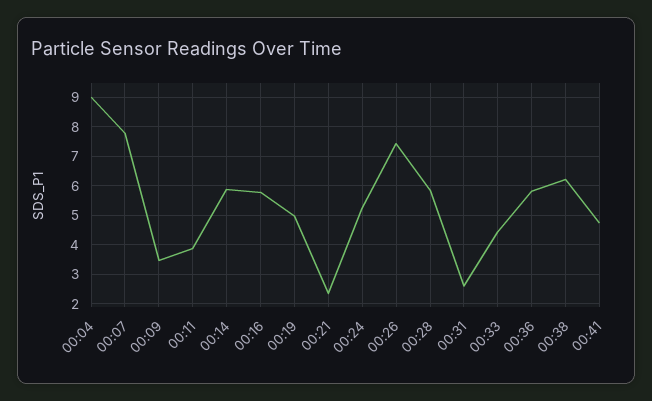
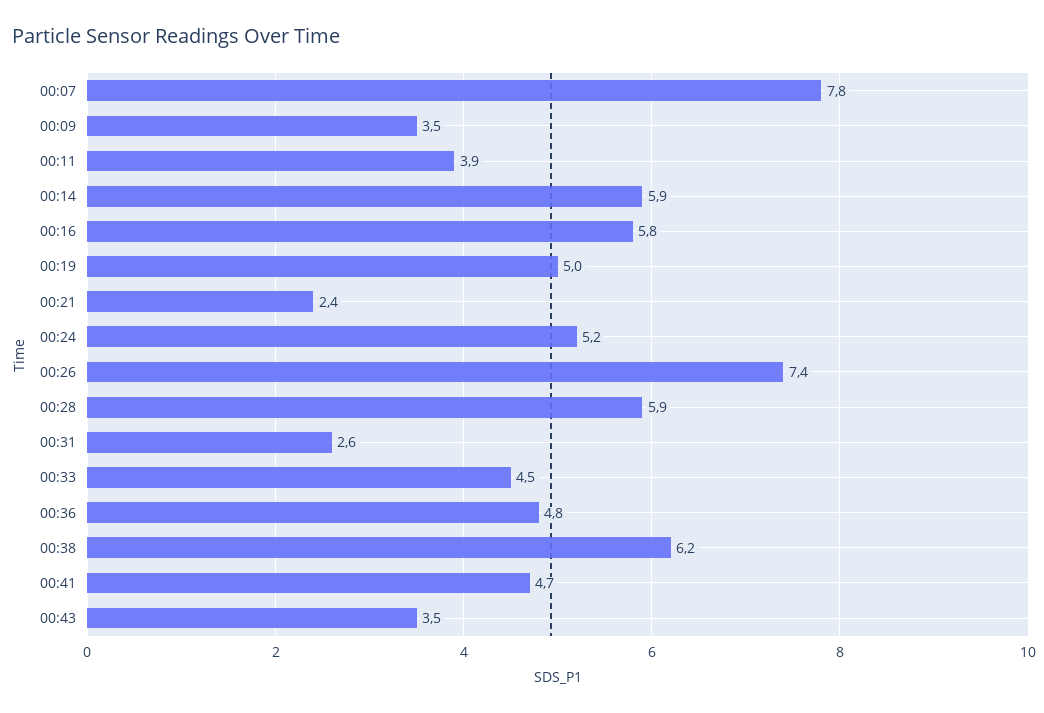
00:04: 9 -> none
00:36: 5.75 -> 4.8
00:43: none -> 3.5

